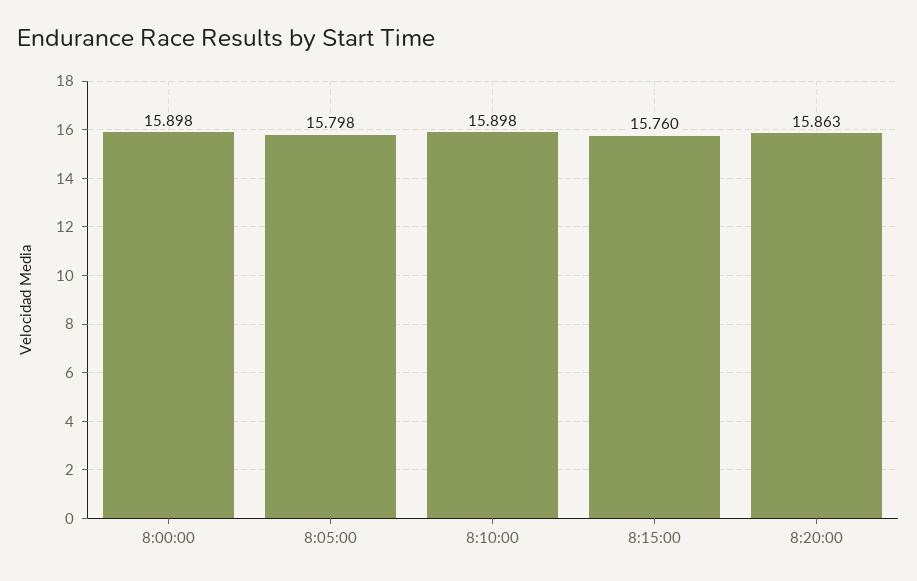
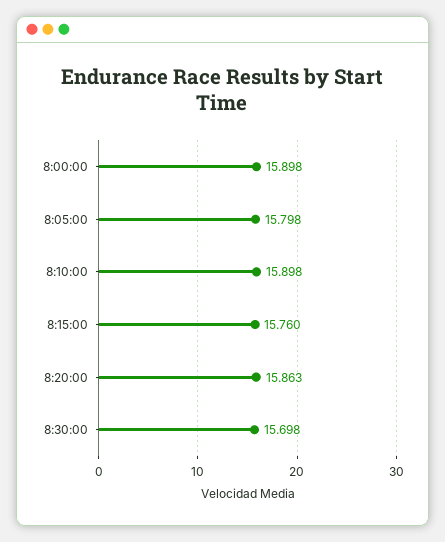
8:30:00: none -> 15.698

